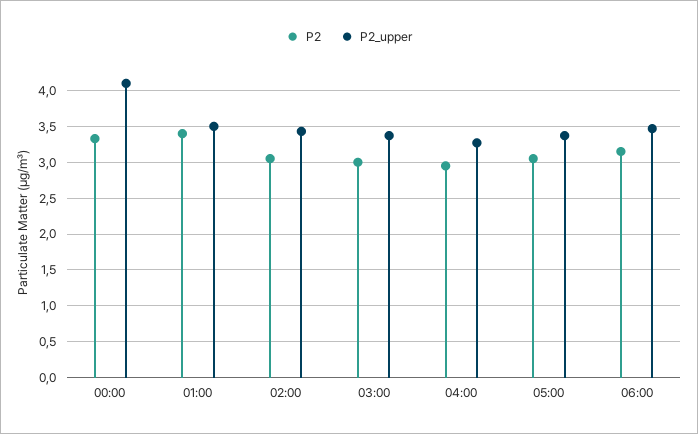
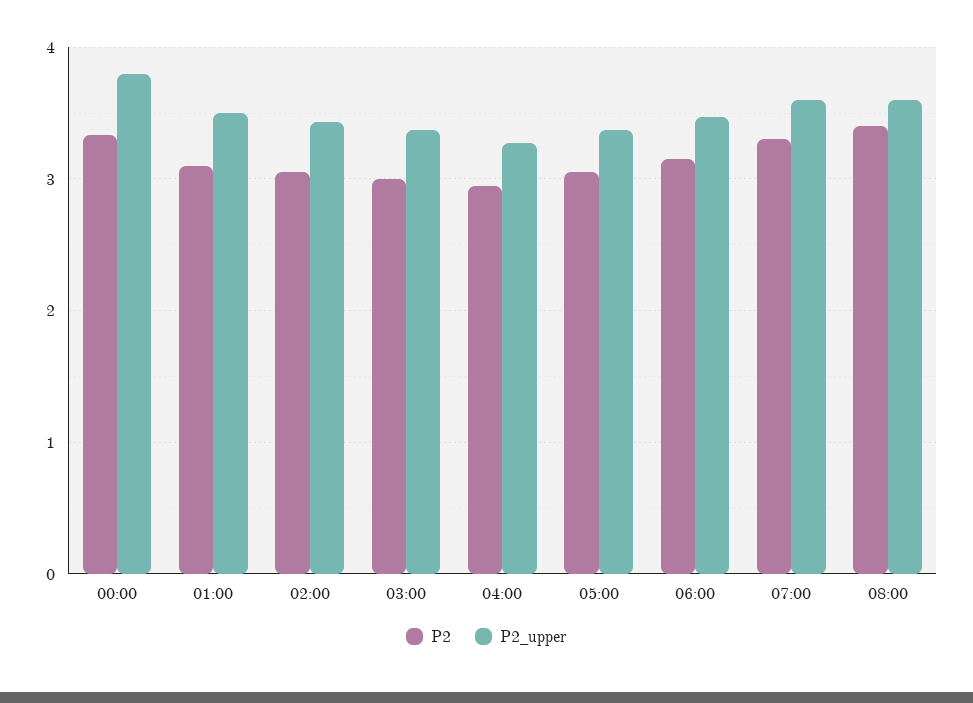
P2_upper, 00:00: 4.1 -> 3.8
P2, 01:00: 3.4 -> 3.1
P2, 07:00: none -> 3.3
P2_upper, 07:00: none -> 3.6
P2, 08:00: none -> 3.4
P2_upper, 08:00: none -> 3.6

